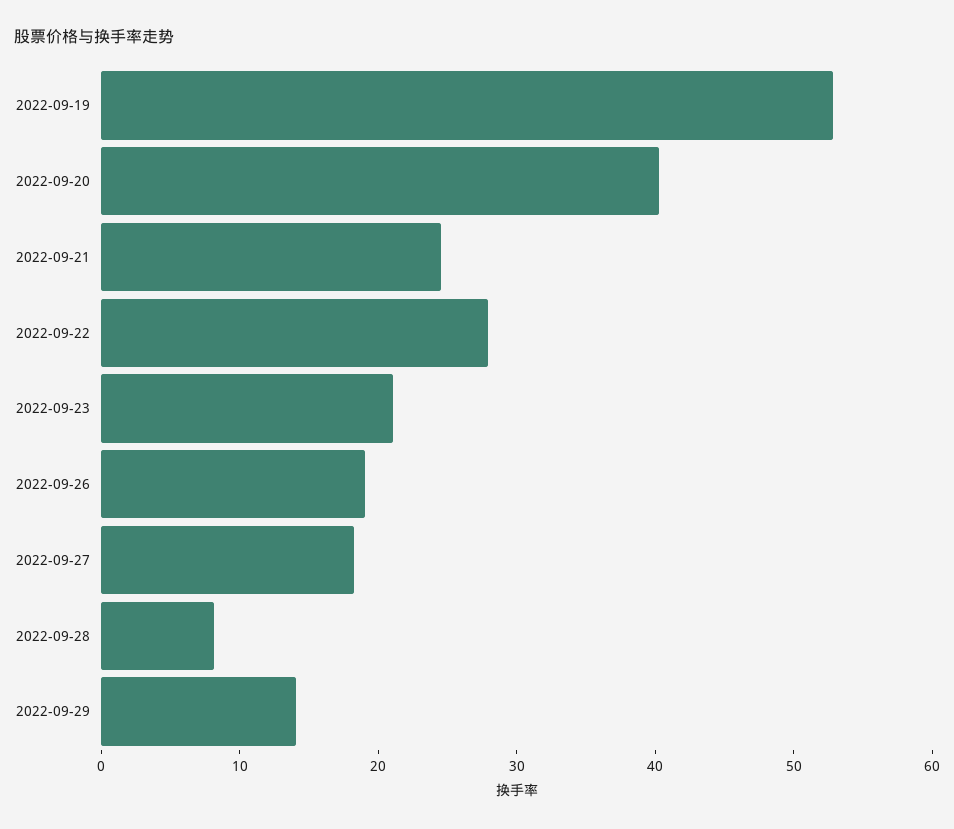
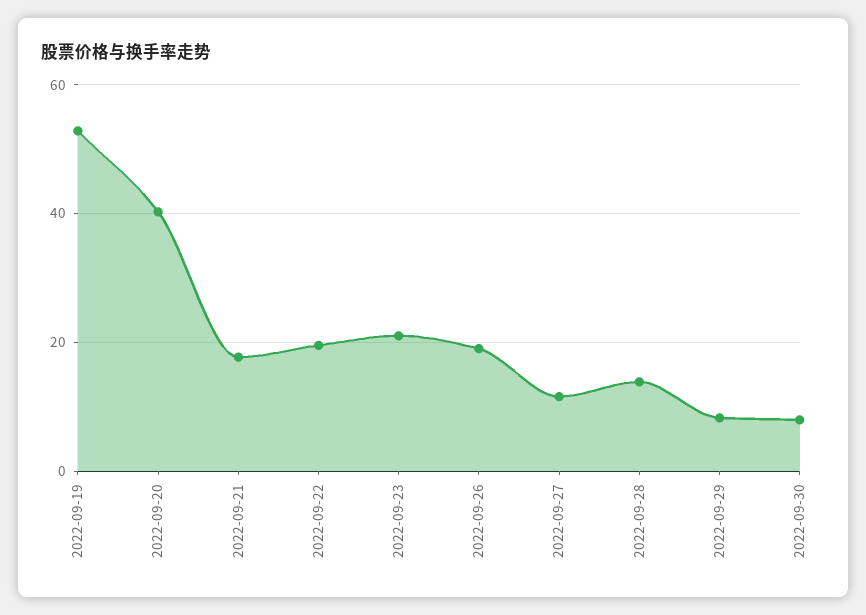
2022-09-21: 24 -> 18
2022-09-22: 28 -> 20
2022-09-27: 18 -> 12
2022-09-28: 8 -> 14
2022-09-29: 14 -> 8
2022-09-30: none -> 8

